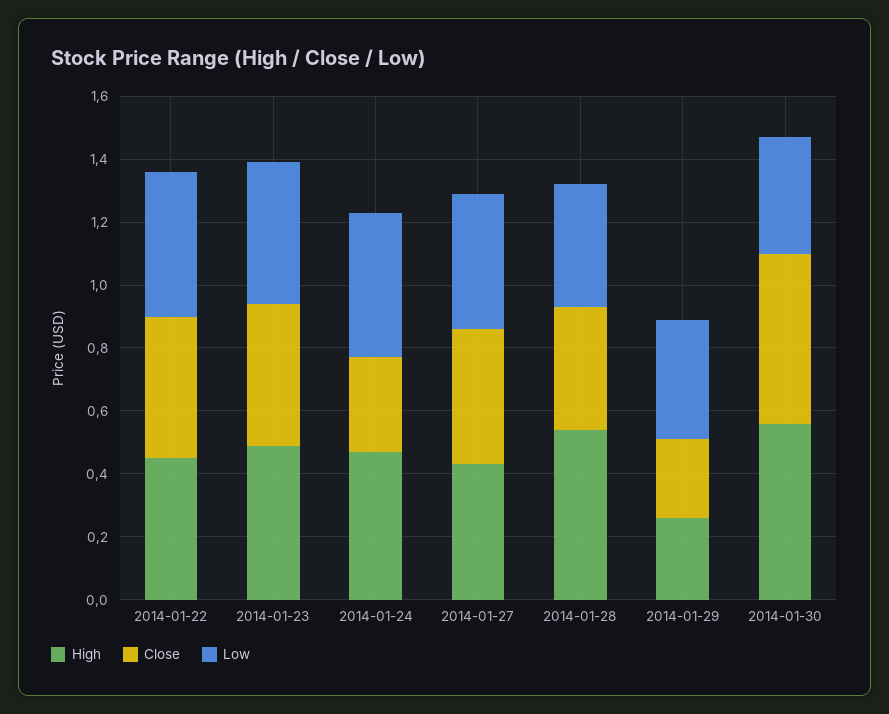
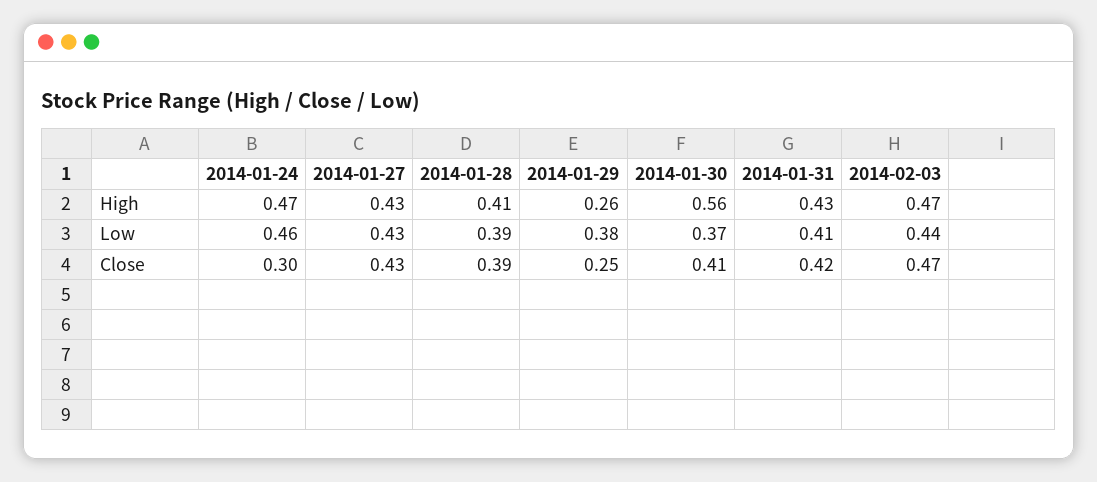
High, 2014-01-22: 0.45 -> none
Close, 2014-01-22: 0.45 -> none
Low, 2014-01-22: 0.45 -> none
High, 2014-01-23: 0.5 -> none
Close, 2014-01-23: 0.45 -> none
Low, 2014-01-23: 0.45 -> none
High, 2014-01-28: 0.55 -> 0.41
Close, 2014-01-30: 0.55 -> 0.41
High, 2014-01-31: none -> 0.43
High, 2014-02-03: none -> 0.47
Low, 2014-01-31: none -> 0.41
Low, 2014-02-03: none -> 0.44
Close, 2014-01-31: none -> 0.42
Close, 2014-02-03: none -> 0.47

